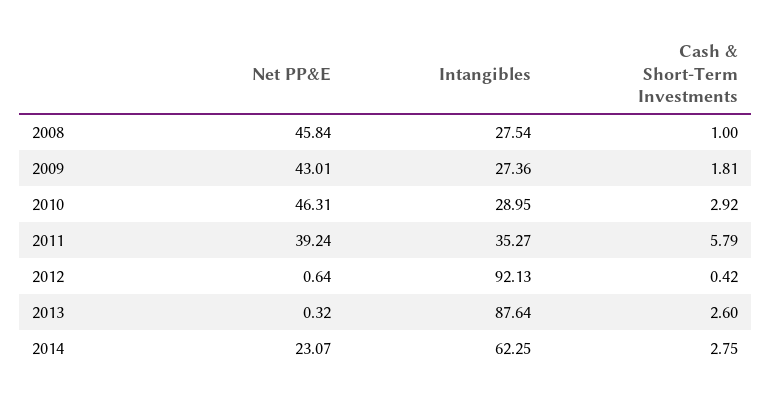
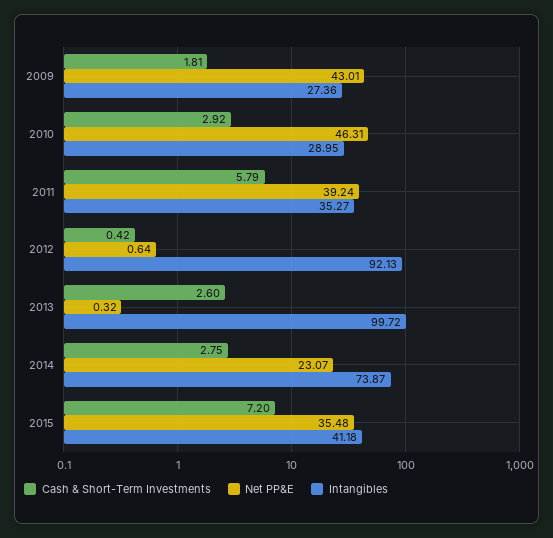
Net PP&E, 2008: 45.84 -> none
Intangibles, 2008: 27.54 -> none
Cash & Short-Term Investments, 2008: 1 -> none
Intangibles, 2013: 87.64 -> 99.72
Intangibles, 2014: 62.25 -> 73.87
Cash & Short-Term Investments, 2015: none -> 7.2
Net PP&E, 2015: none -> 35.48
Intangibles, 2015: none -> 41.18

